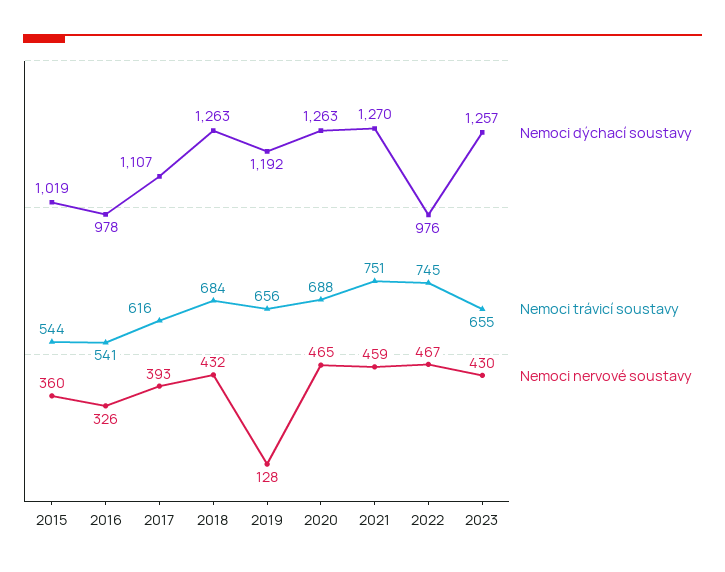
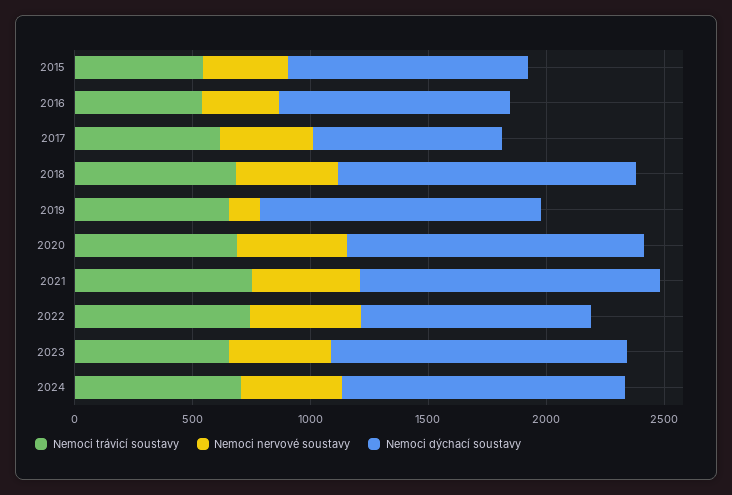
Nemoci dýchací soustavy, 2017: 1107 -> 800
Nemoci trávicí soustavy, 2024: none -> 700
Nemoci nervové soustavy, 2024: none -> 400
Nemoci dýchací soustavy, 2024: none -> 1200

